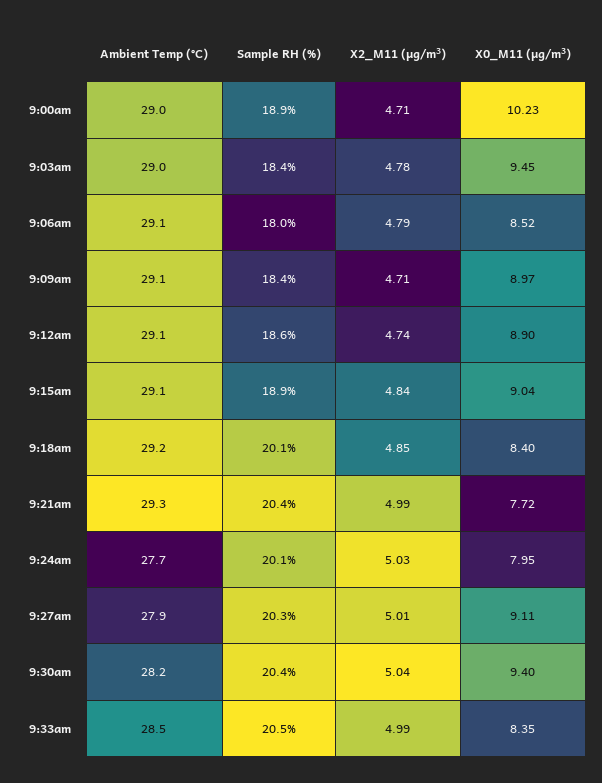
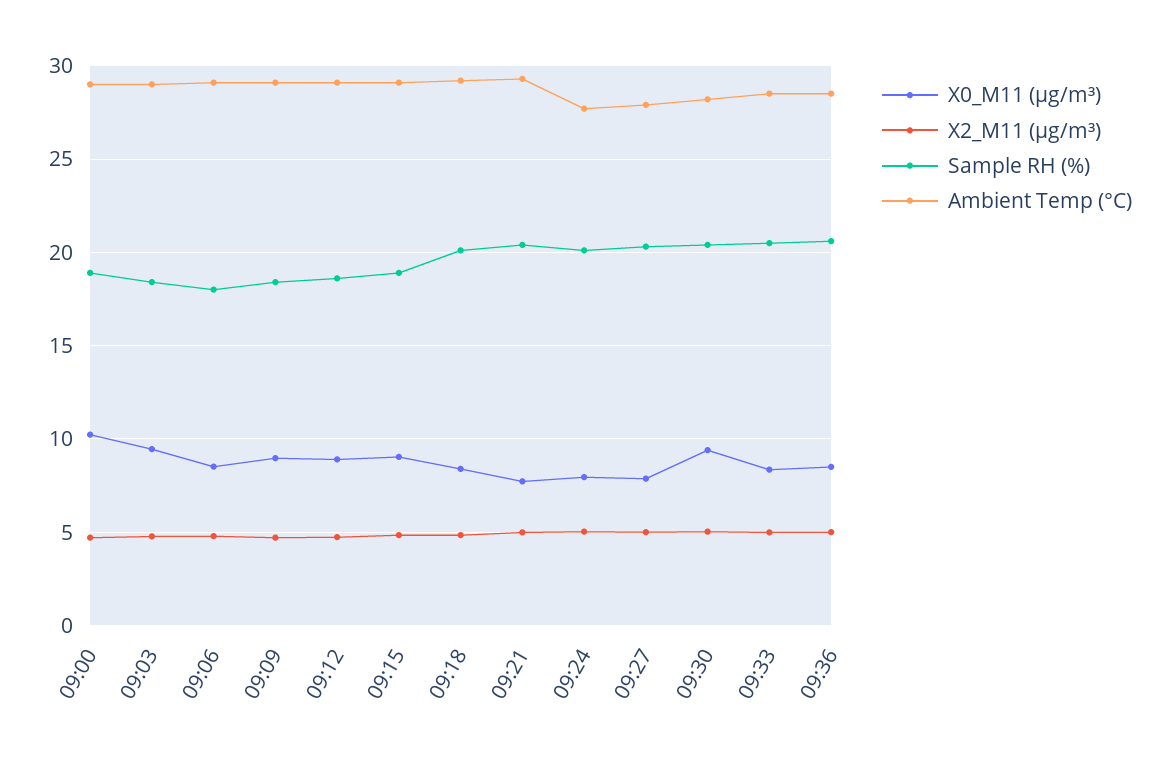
X0_M11 (μg/m³), 9:27am: 9.11 -> 8
X0_M11 (μg/m³), 09:36: none -> 8.5
X2_M11 (μg/m³), 09:36: none -> 5
Sample RH (%), 09:36: none -> 20.5
Ambient Temp (°C), 09:36: none -> 28.5

